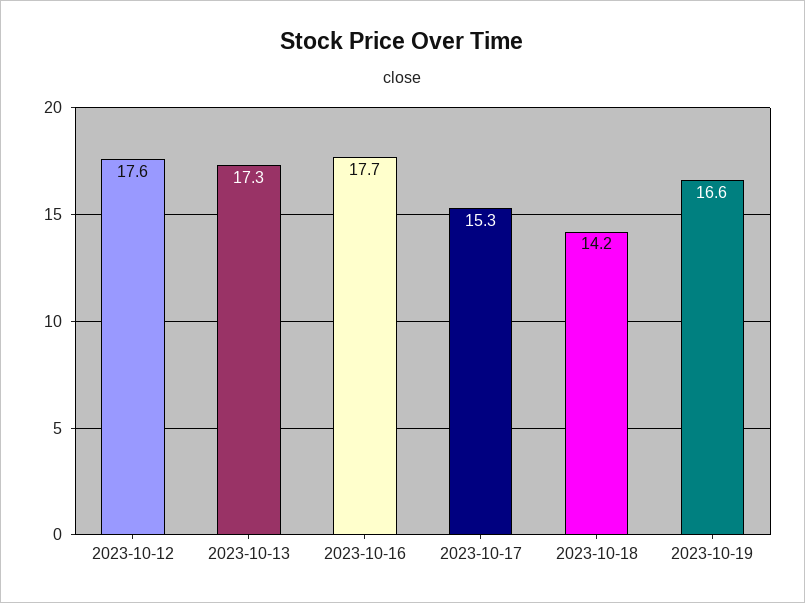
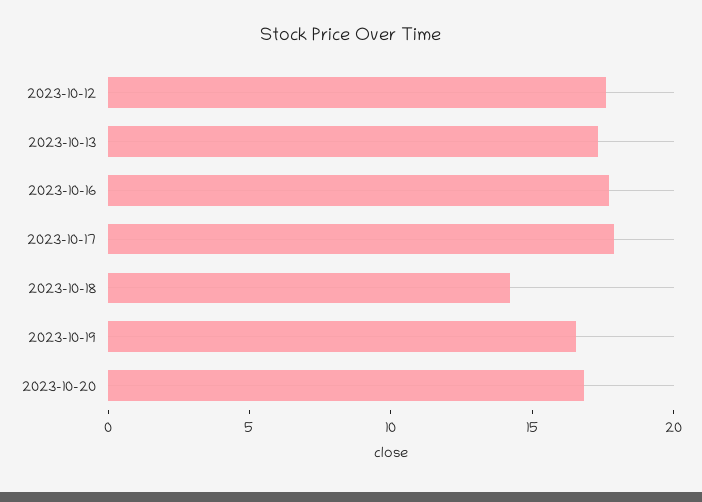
2023-10-17: 15.3 -> 18
2023-10-20: none -> 17

